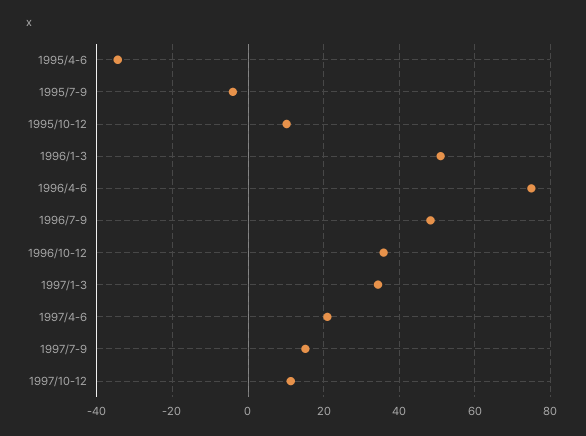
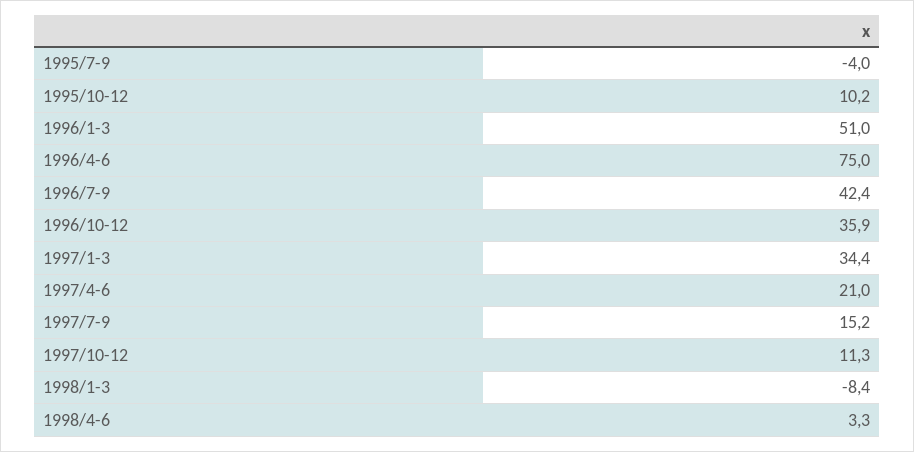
1995/4-6: -34 -> none
1996/7-9: 48 -> 42.4
1998/1-3: none -> -8.4
1998/4-6: none -> 3.3

